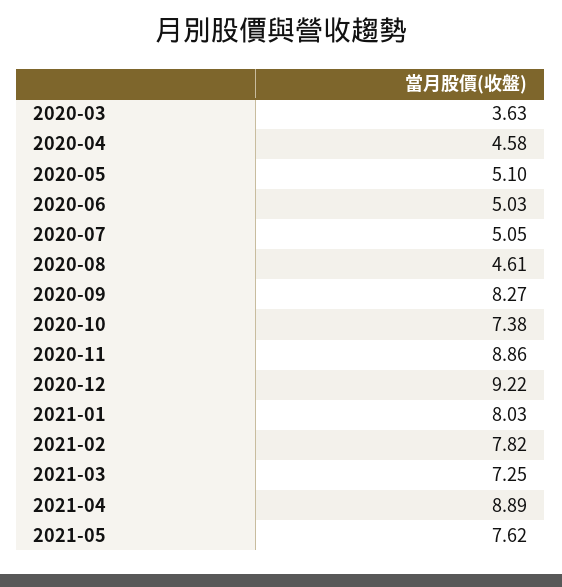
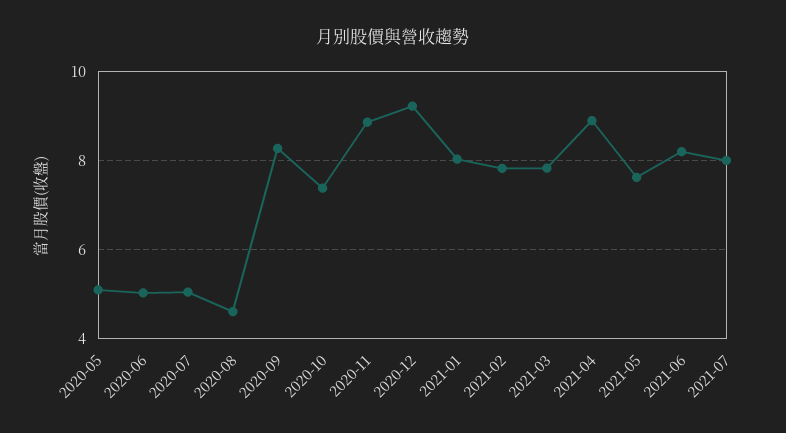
2020-03: 3.63 -> none
2020-04: 4.58 -> none
2021-03: 7.25 -> 7.8
2021-06: none -> 8.2
2021-07: none -> 8

